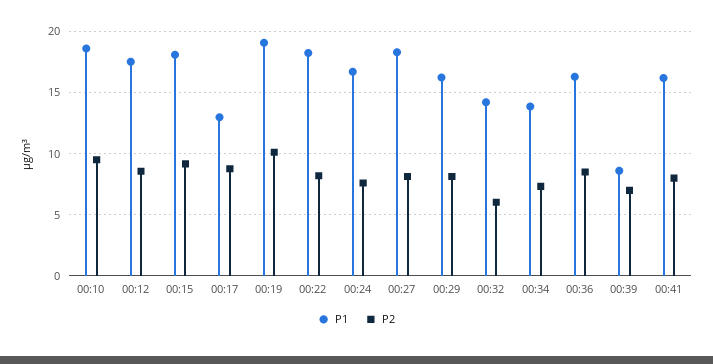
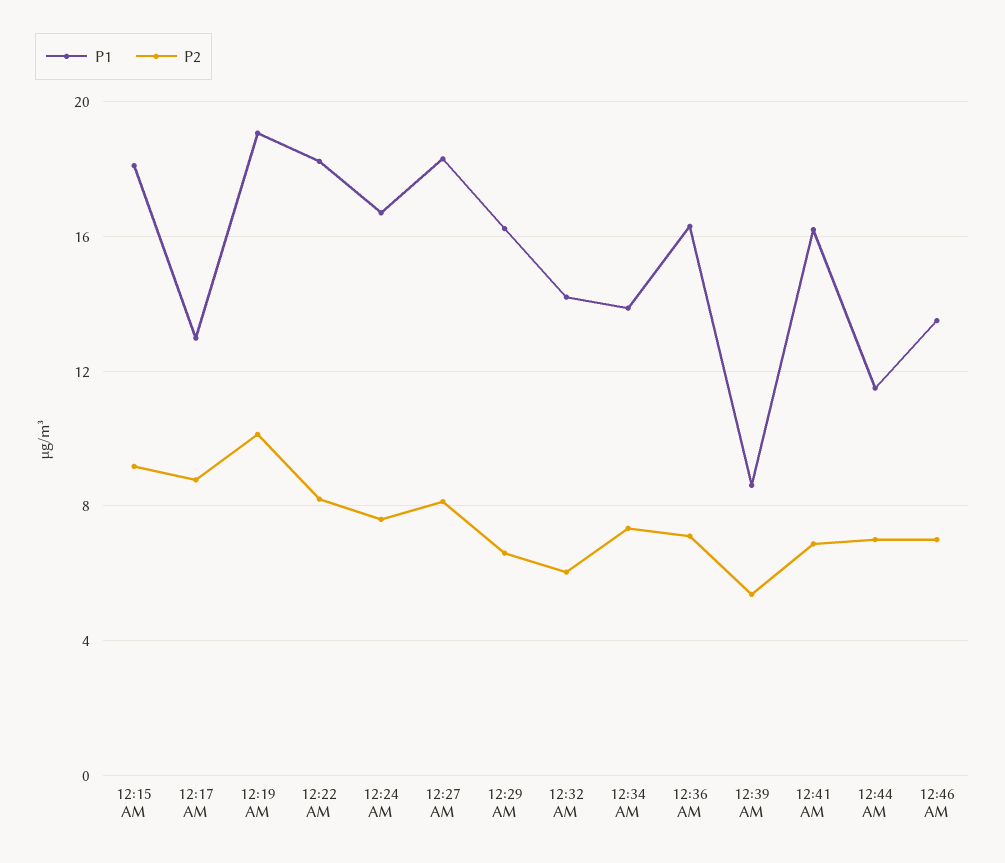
P1, 00:10: 18.5 -> none
P2, 00:10: 9.5 -> none
P1, 00:12: 17.5 -> none
P2, 00:12: 8.5 -> none
P2, 00:29: 8 -> 6.5
P2, 00:36: 8.5 -> 7
P2, 00:39: 7 -> 5.5
P2, 00:41: 8 -> 7
P1, 12:44 AM: none -> 11.5
P2, 12:44 AM: none -> 7
P1, 12:46 AM: none -> 13.5
P2, 12:46 AM: none -> 7

